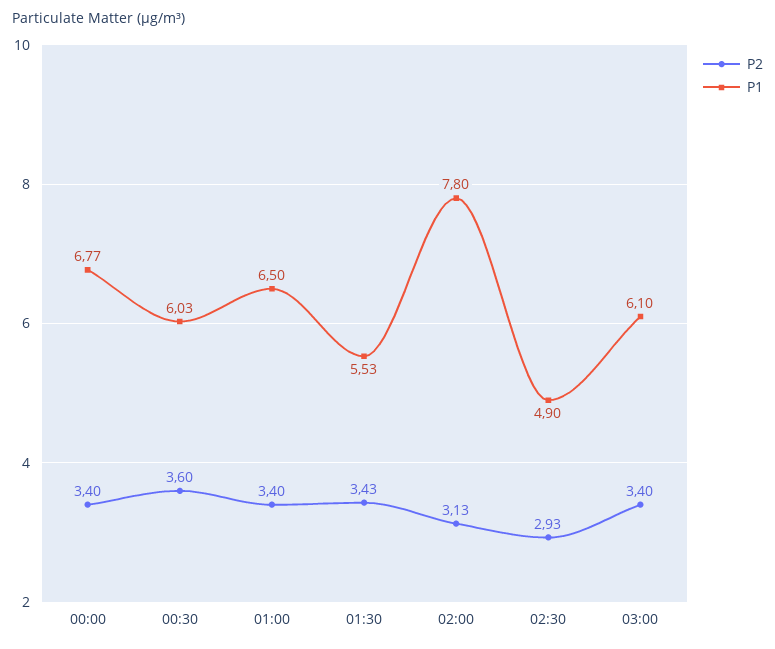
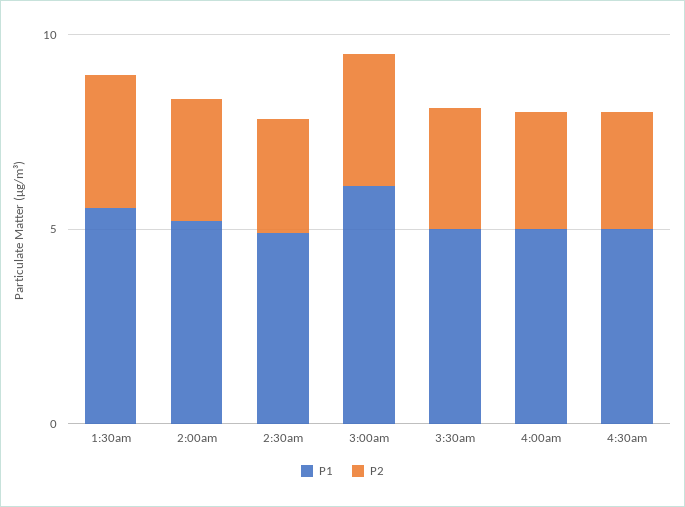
P2, 00:00: 3.4 -> none
P1, 00:00: 6.77 -> none
P2, 00:30: 3.6 -> none
P1, 00:30: 6.03 -> none
P2, 01:00: 3.4 -> none
P1, 01:00: 6.5 -> none
P1, 02:00: 7.8 -> 5
P1, 3:30am: none -> 5
P2, 3:30am: none -> 3
P1, 4:00am: none -> 5
P2, 4:00am: none -> 3
P1, 4:30am: none -> 5
P2, 4:30am: none -> 3

